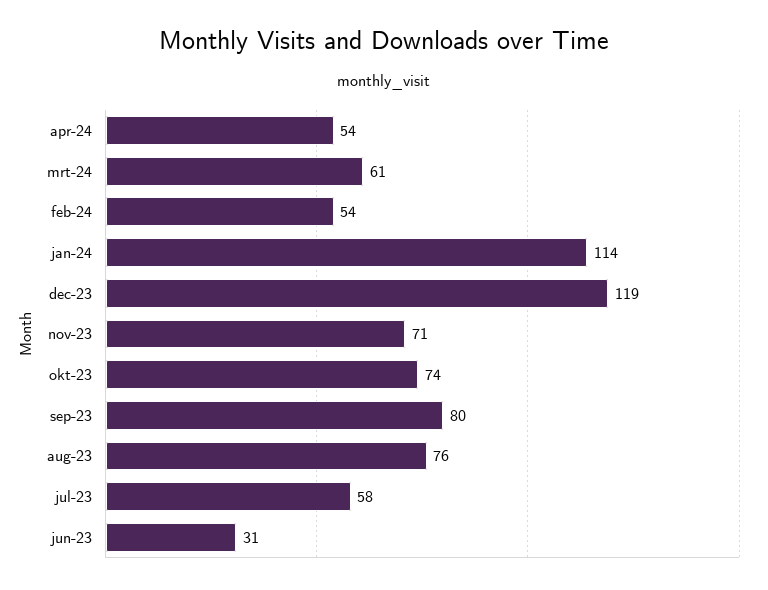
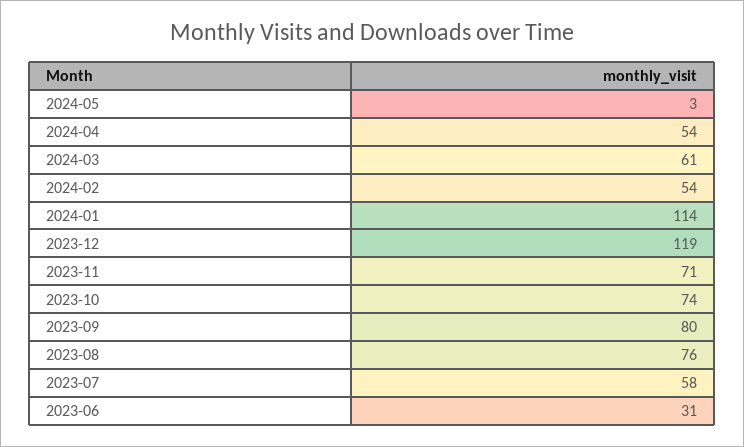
2024-05: none -> 3

